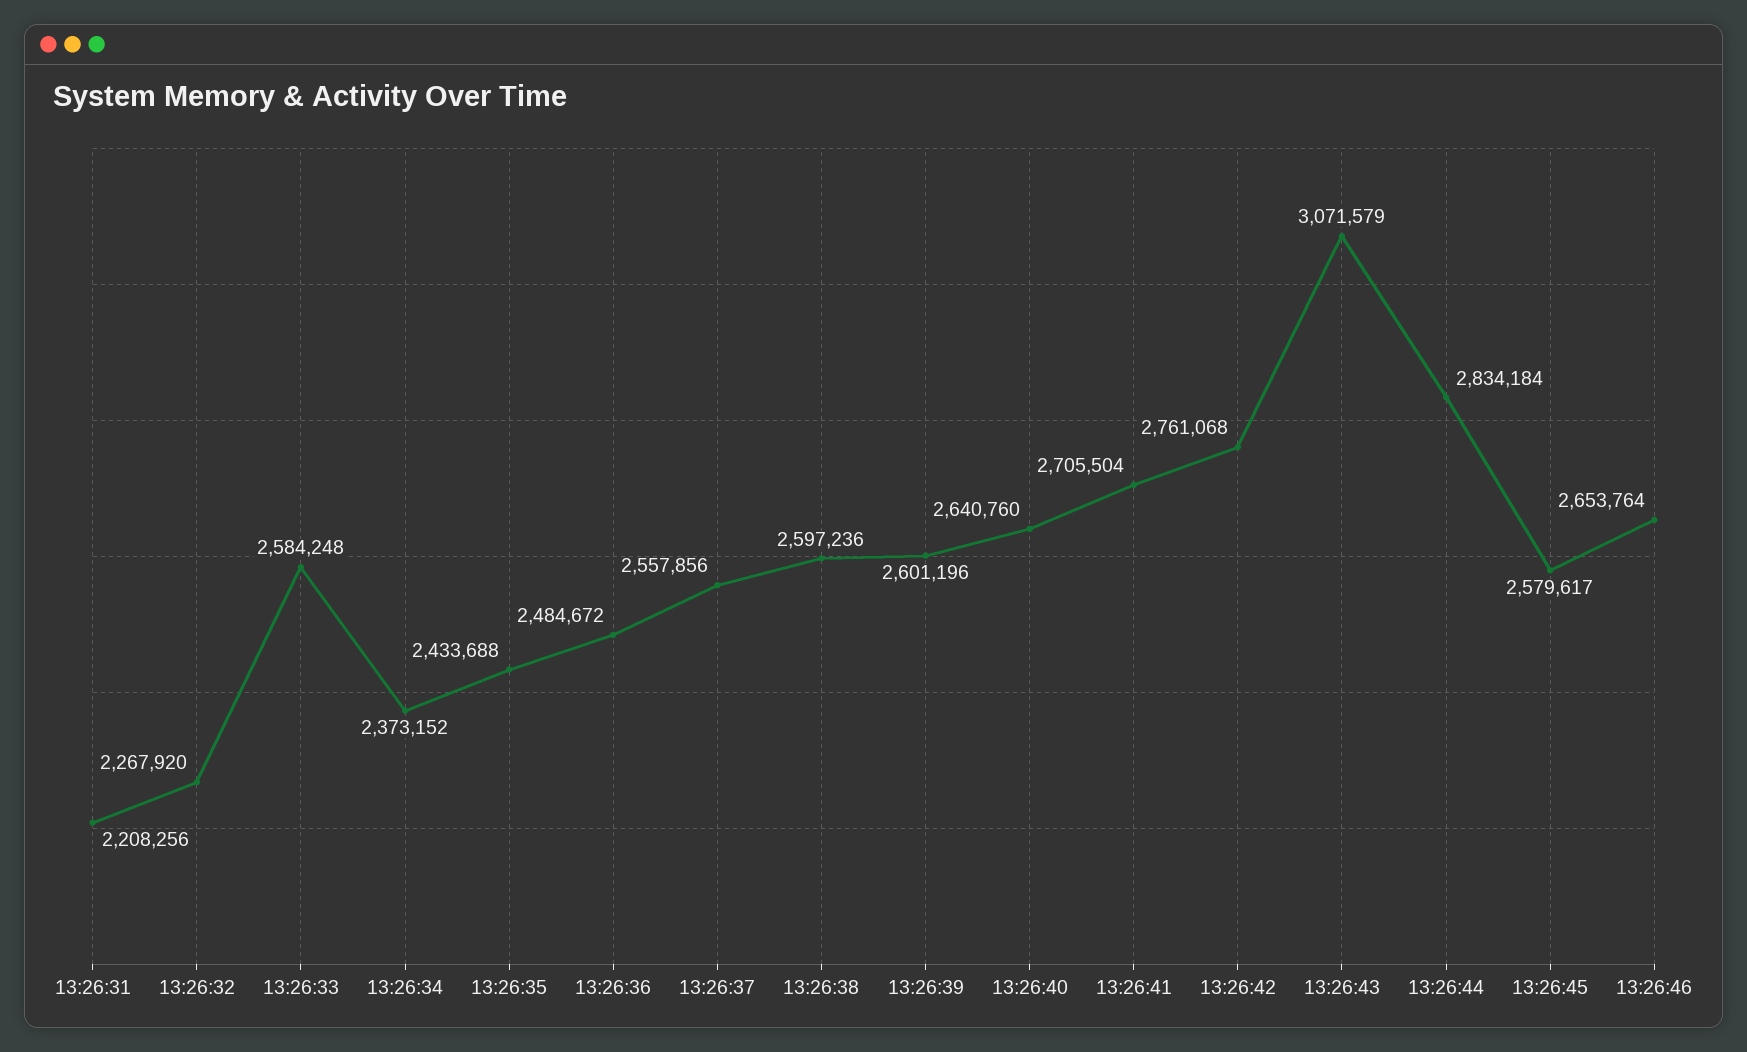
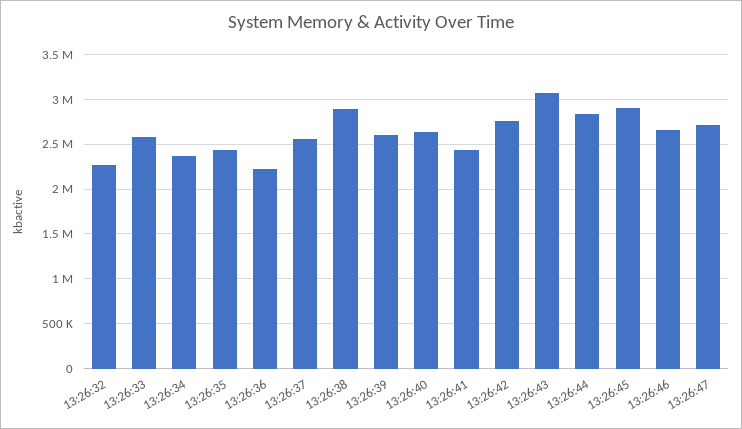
13:26:31: 2208256 -> none
13:26:36: 2484672 -> 2200000
13:26:38: 2597236 -> 2900000
13:26:41: 2705504 -> 2400000
13:26:45: 2579617 -> 2900000
13:26:47: none -> 2700000

